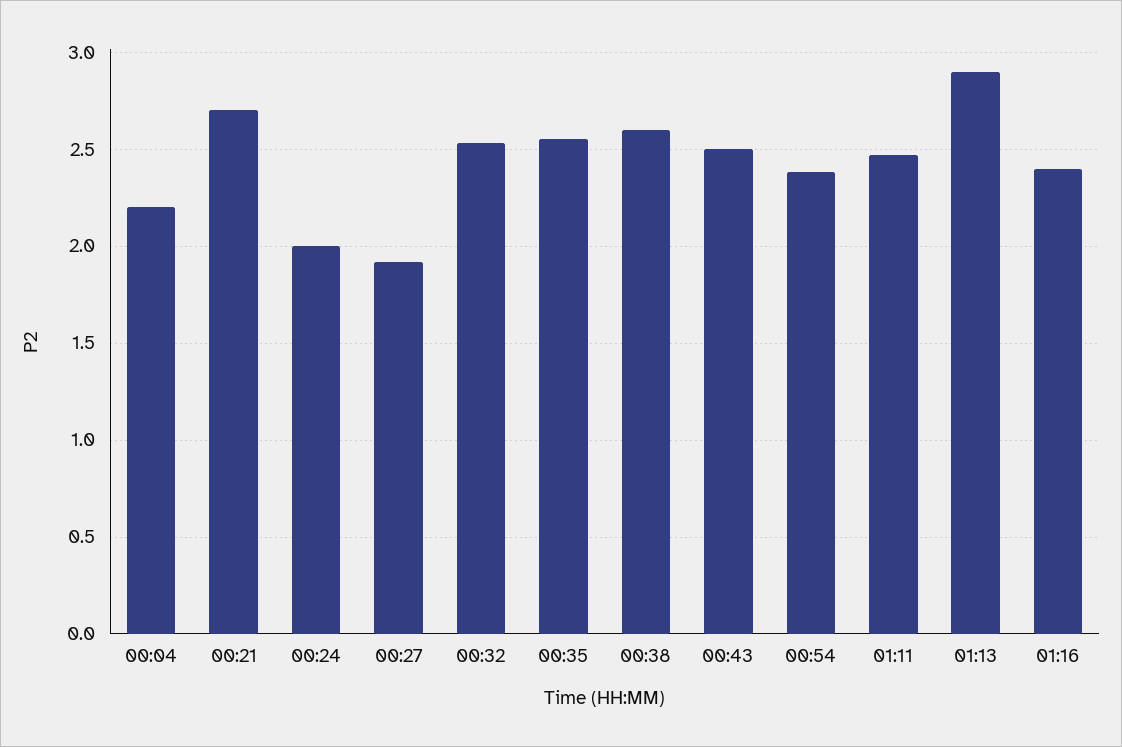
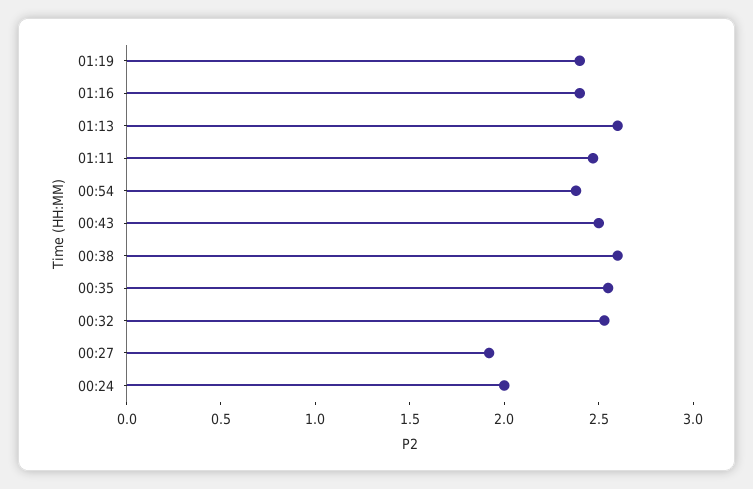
00:04: 2.2 -> none
00:21: 2.7 -> none
01:13: 2.9 -> 2.6
01:19: none -> 2.4

